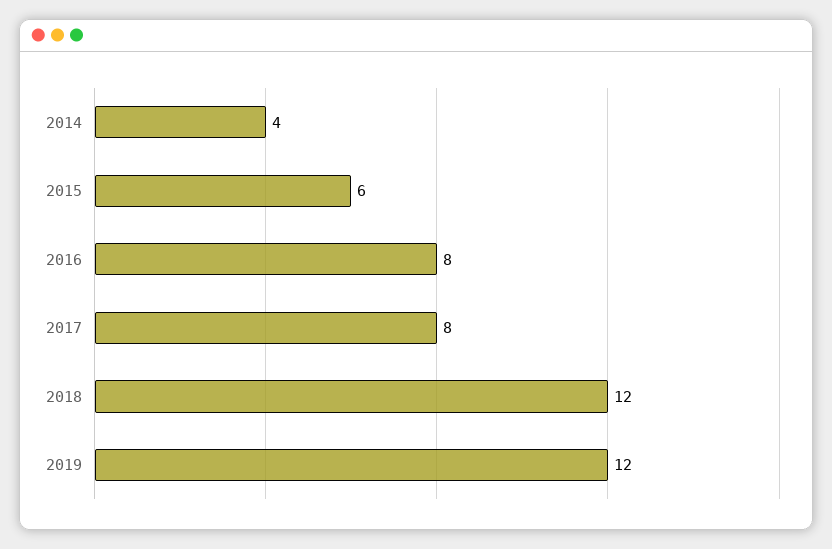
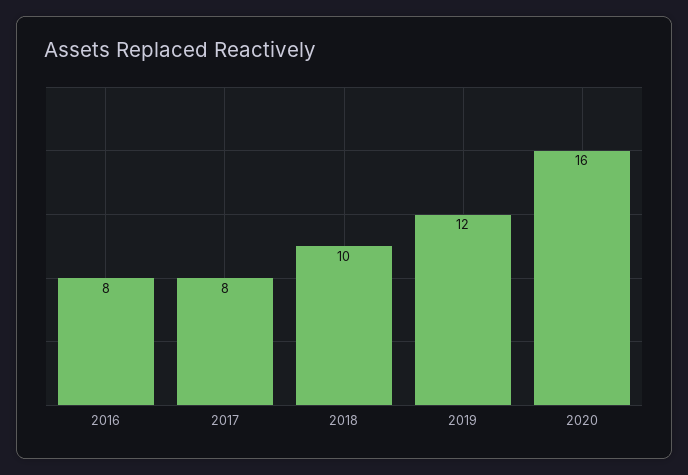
2014: 4 -> none
2015: 6 -> none
2018: 12 -> 10
2020: none -> 16

